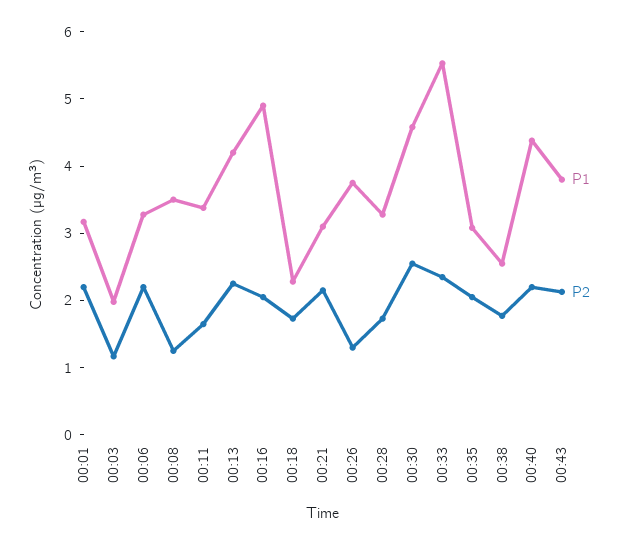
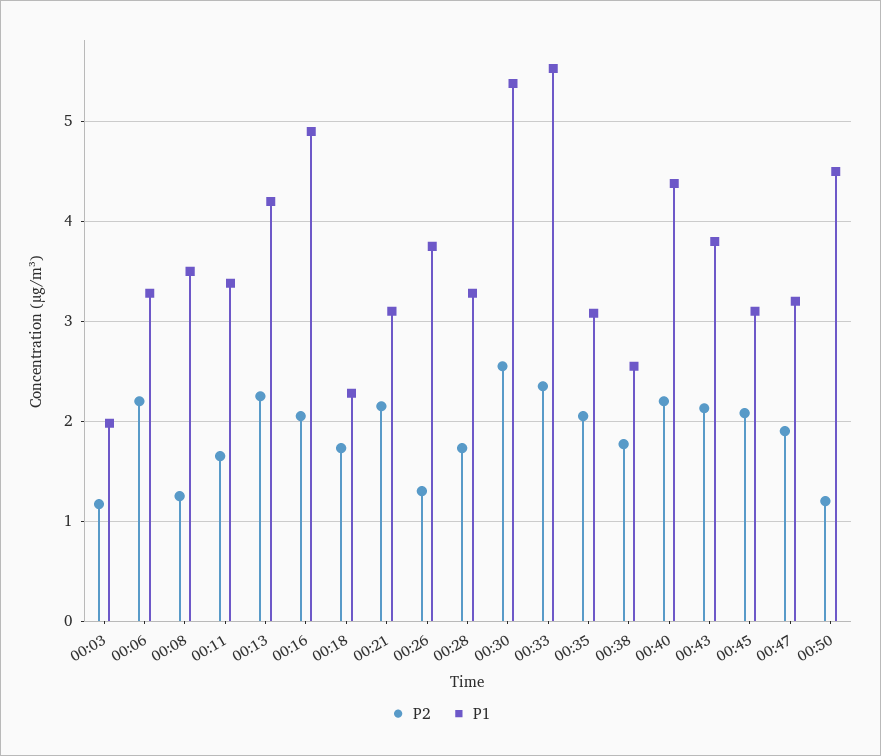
P1, 00:01: 3.2 -> none
P2, 00:01: 2.2 -> none
P1, 00:30: 4.6 -> 5.4
P2, 00:45: none -> 2.1
P1, 00:45: none -> 3.1
P2, 00:47: none -> 1.9
P1, 00:47: none -> 3.2
P2, 00:50: none -> 1.2
P1, 00:50: none -> 4.5

